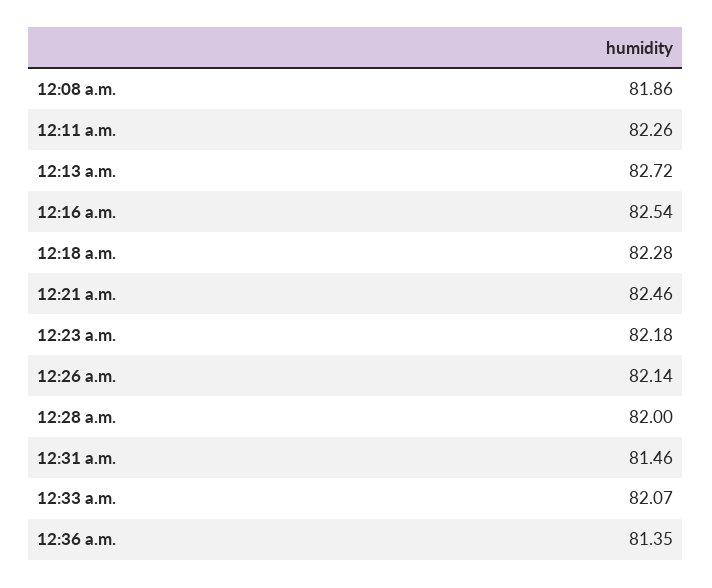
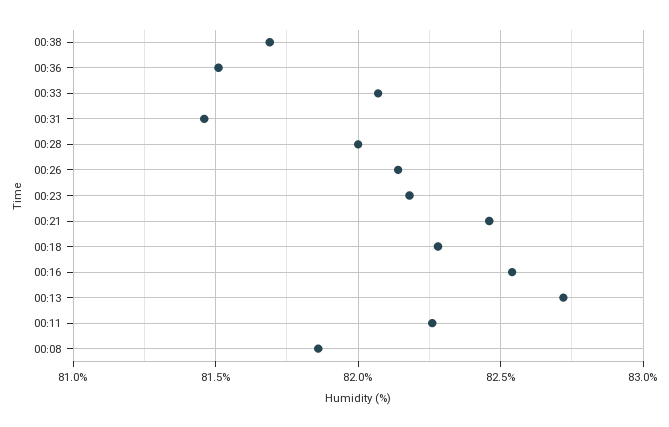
12:36 a.m.: 81.35 -> 81.5
00:38: none -> 81.7

